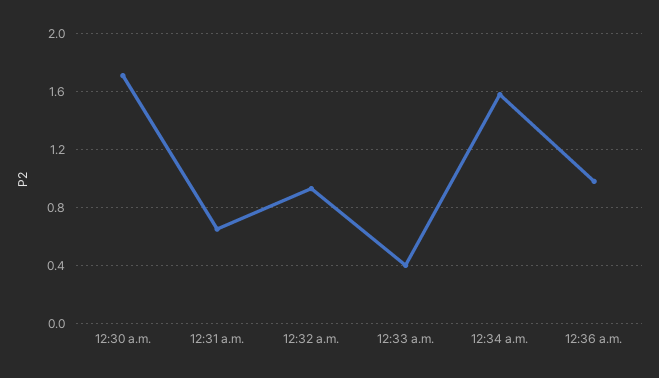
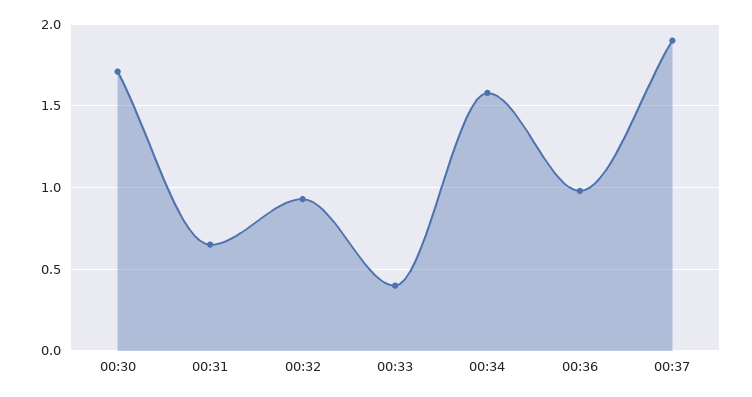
00:37: none -> 1.9

